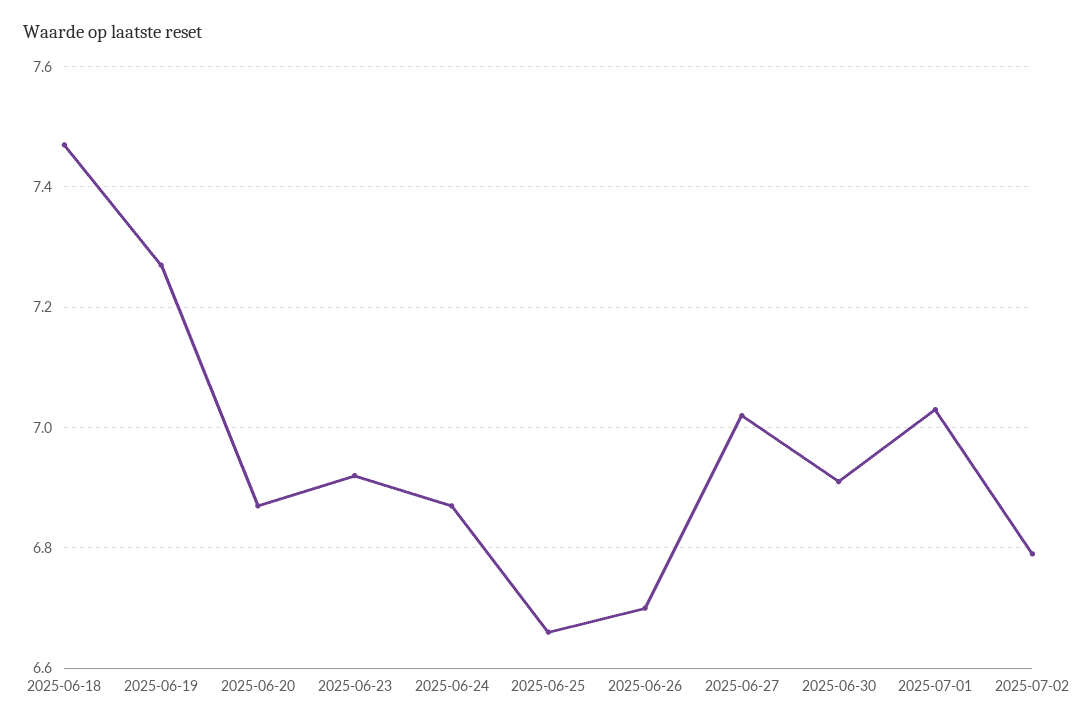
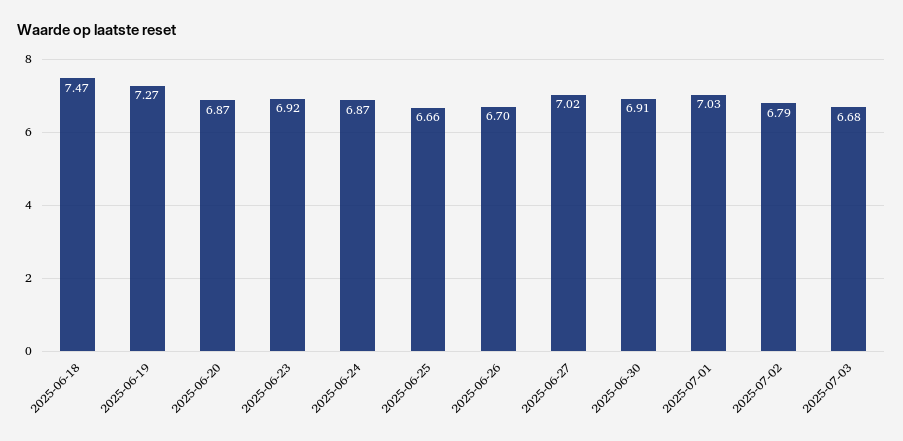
2025-07-03: none -> 6.68

